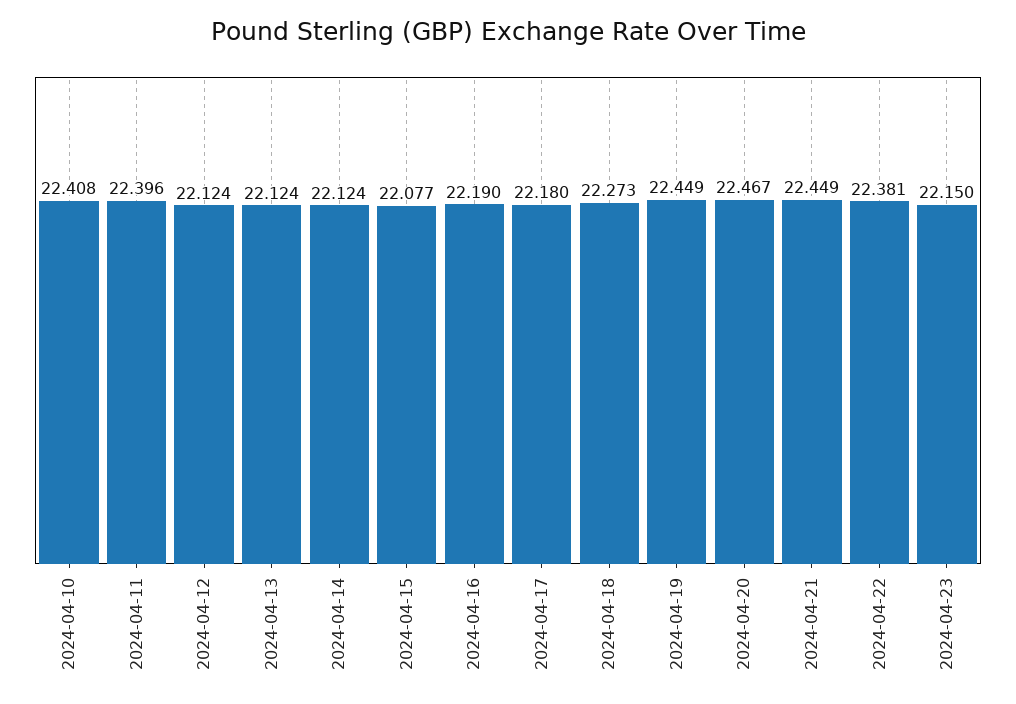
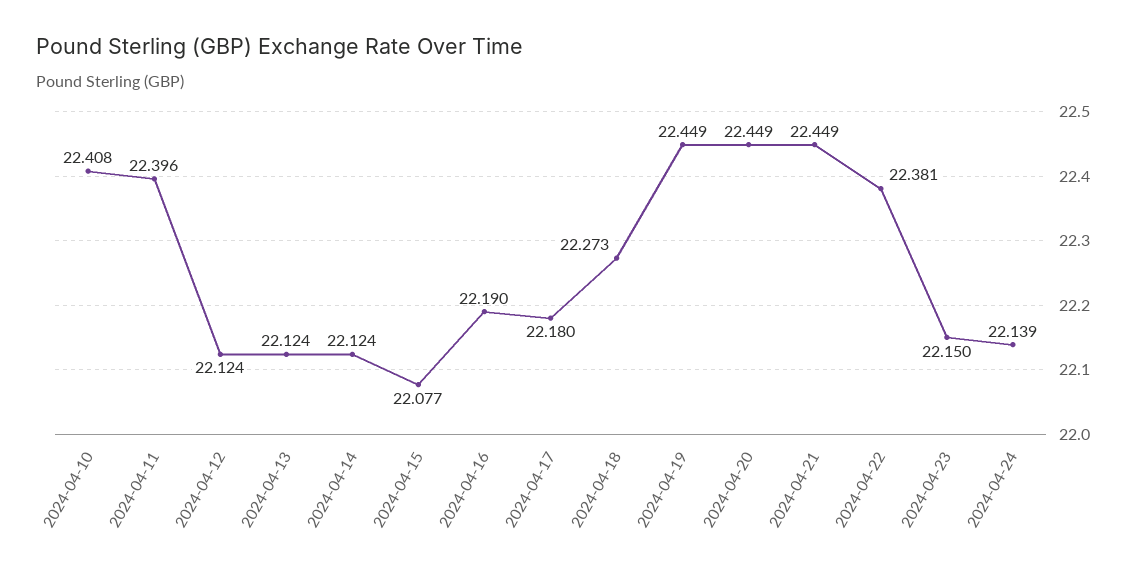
2024-04-20: 22.467 -> 22.449
2024-04-24: none -> 22.139

